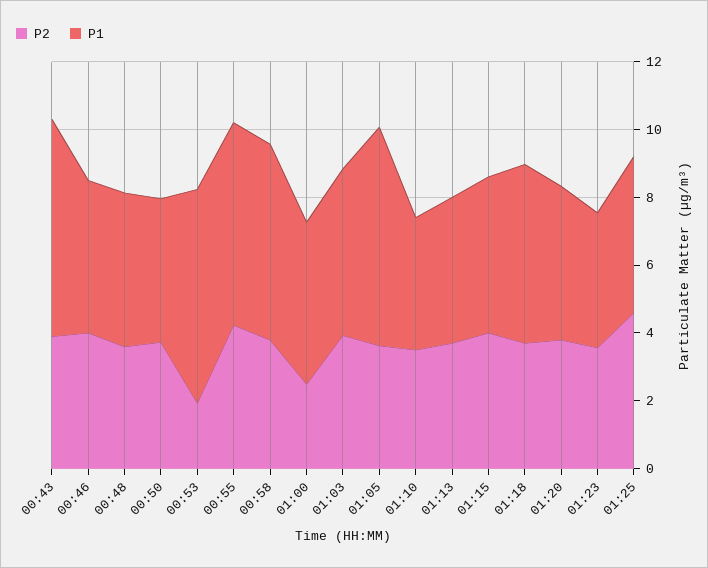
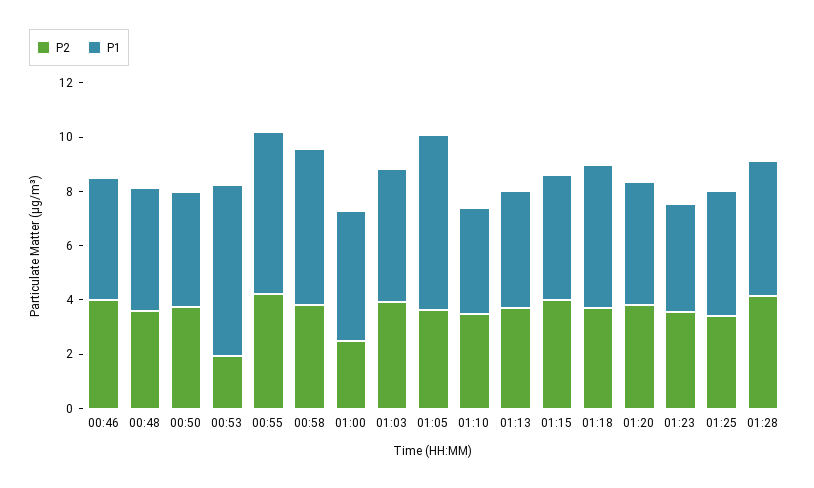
P2, 00:43: 4 -> none
P1, 00:43: 6.5 -> none
P2, 01:25: 4.5 -> 3.5
P2, 01:28: none -> 4
P1, 01:28: none -> 5

